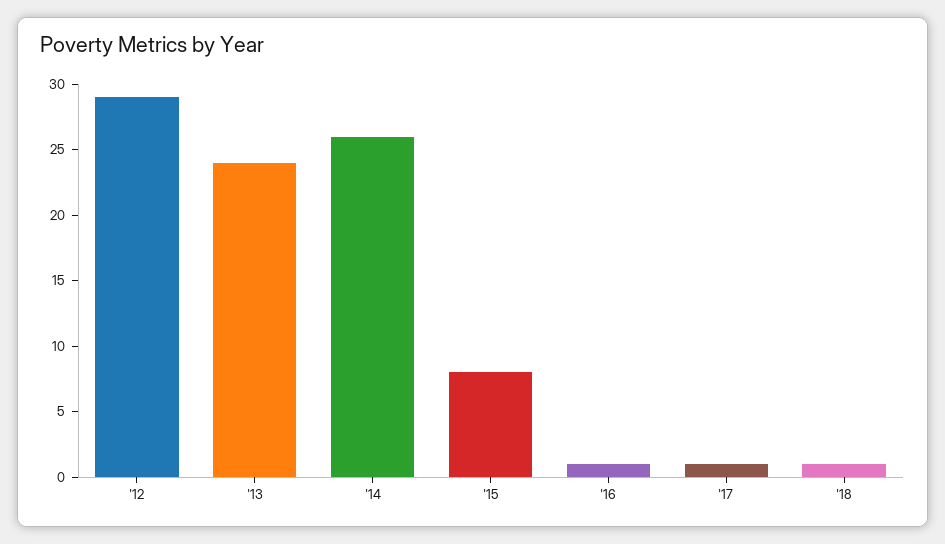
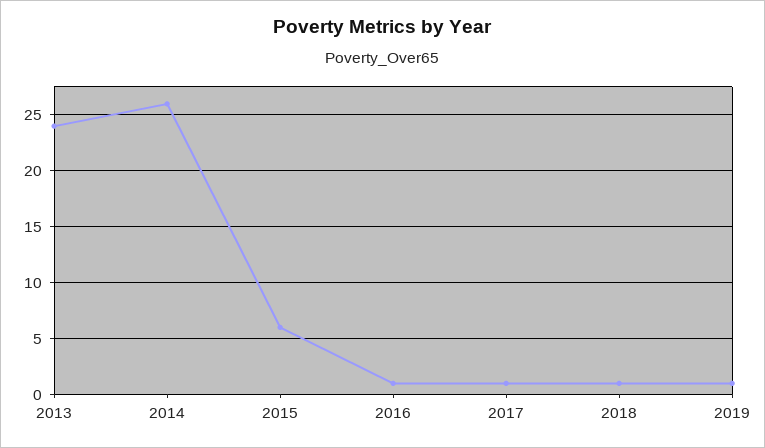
'12: 29 -> none
'15: 8 -> 6
2019: none -> 1

